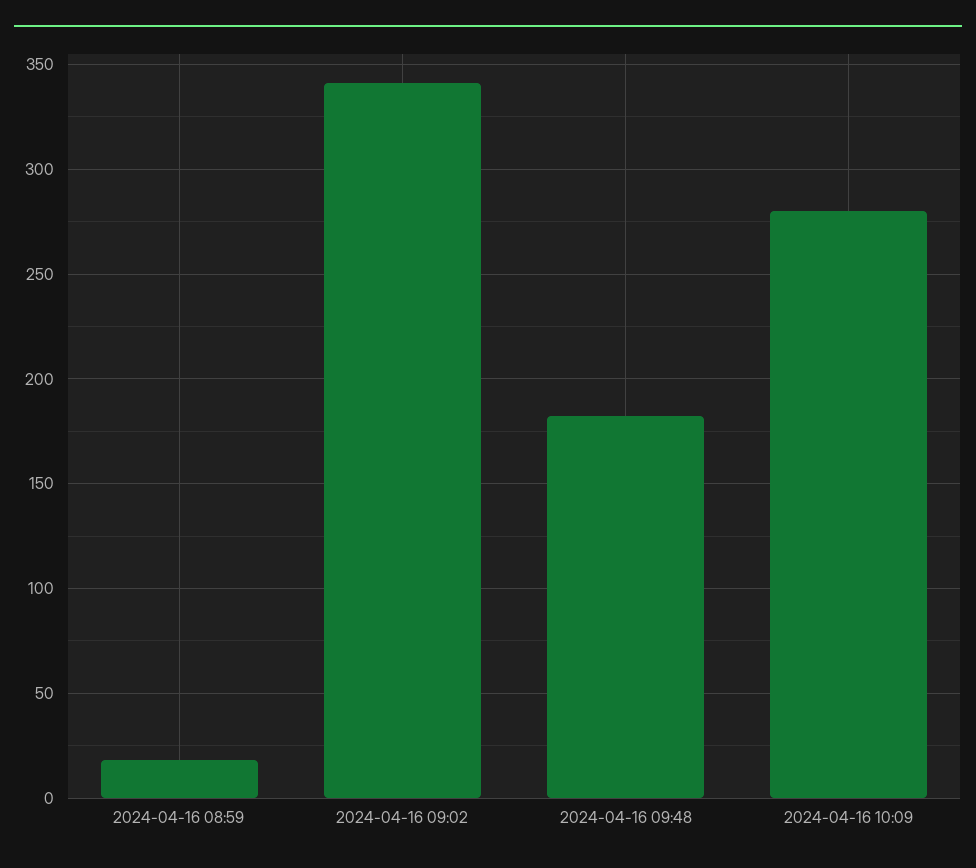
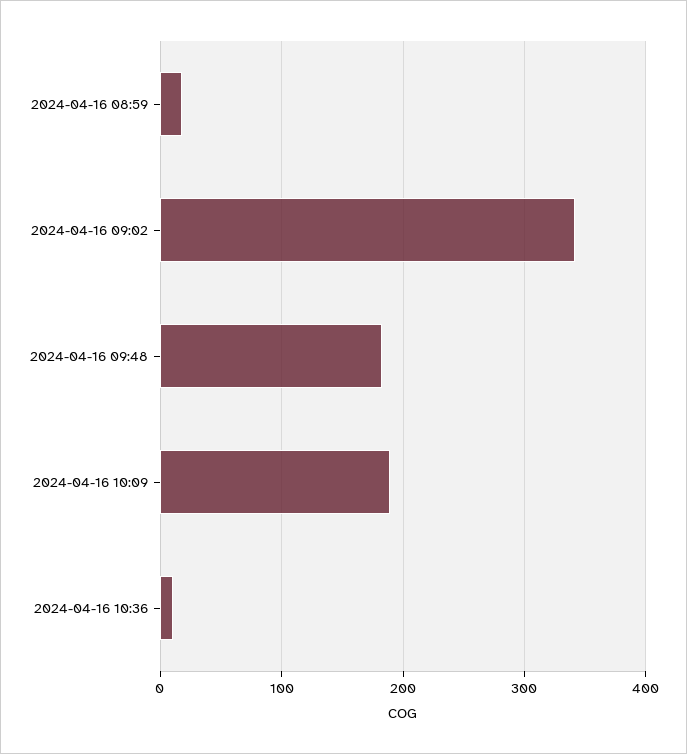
2024-04-16 10:09: 280 -> 190
2024-04-16 10:36: none -> 10

